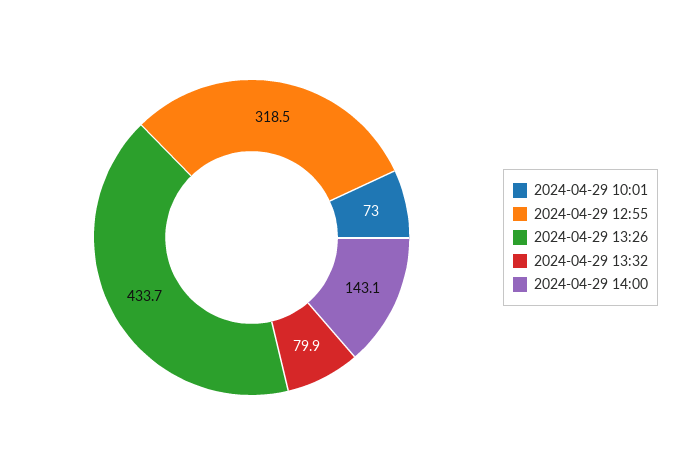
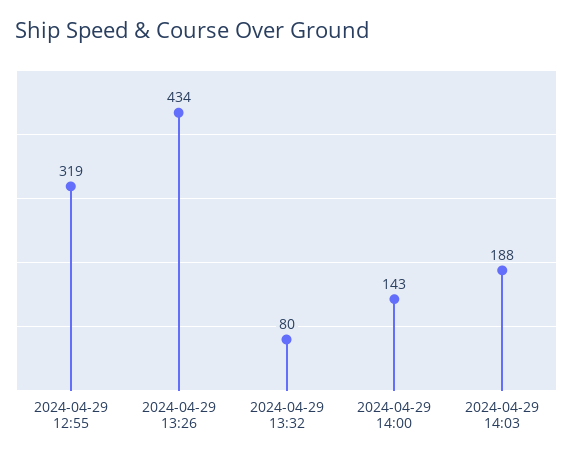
2024-04-29 10:01: 73 -> none
2024-04-29 14:03: none -> 188

